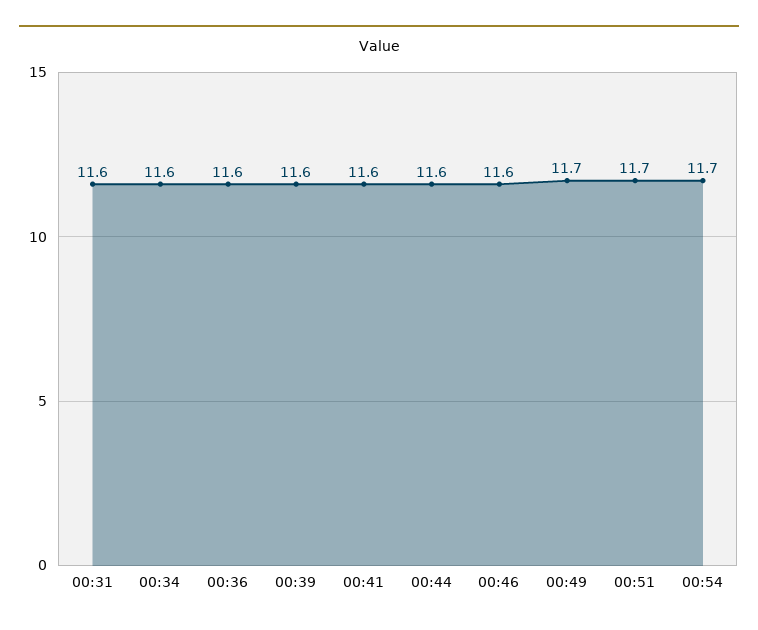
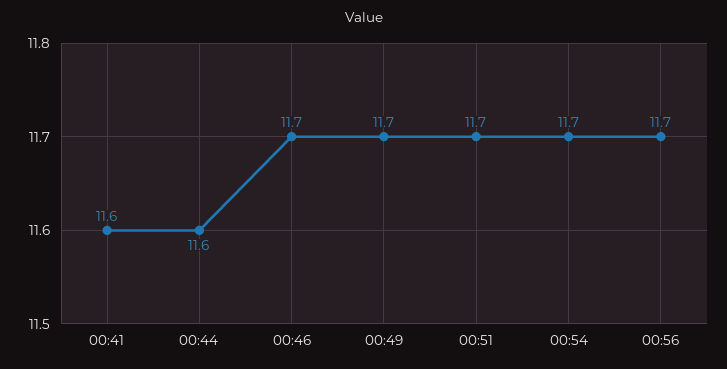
00:31: 11.6 -> none
00:34: 11.6 -> none
00:36: 11.6 -> none
00:39: 11.6 -> none
00:46: 11.6 -> 11.7
00:56: none -> 11.7

